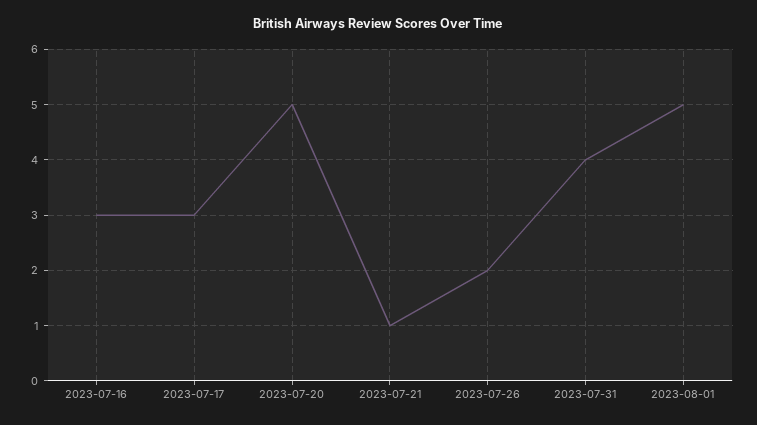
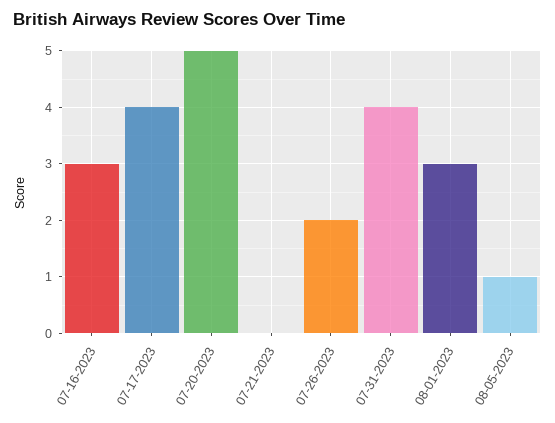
2023-07-17: 3 -> 4
2023-07-21: 1 -> 0
2023-08-01: 5 -> 3
08-05-2023: none -> 1

